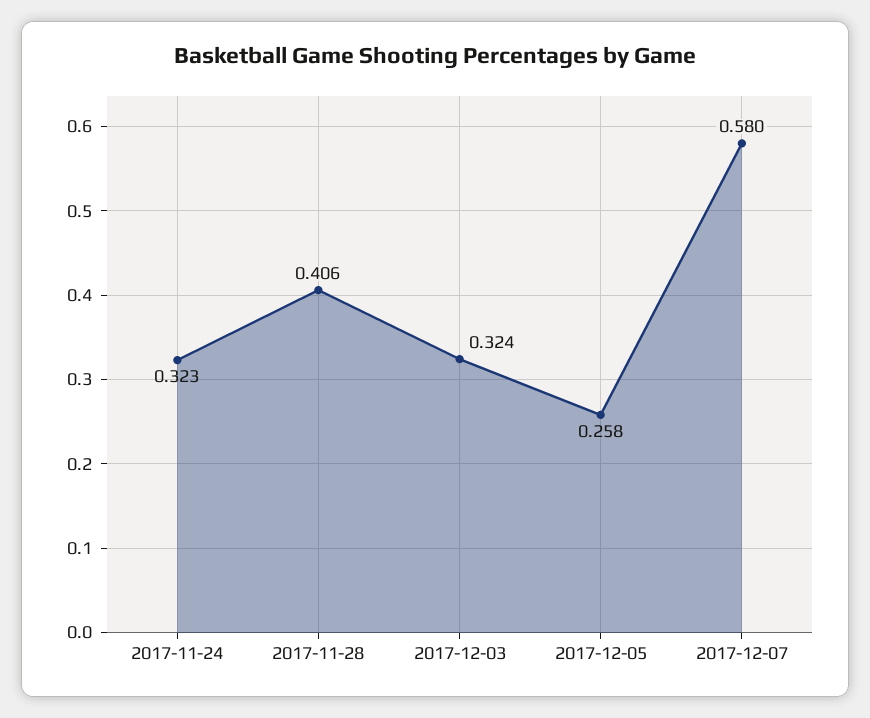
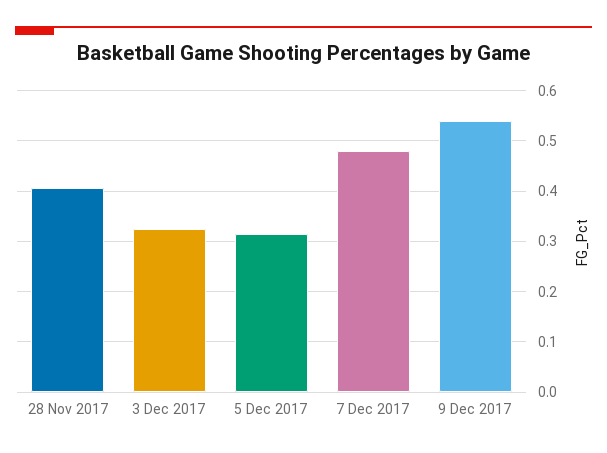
2017-11-24: 0.323 -> none
2017-12-05: 0.258 -> 0.32
2017-12-07: 0.58 -> 0.48
9 Dec 2017: none -> 0.54

